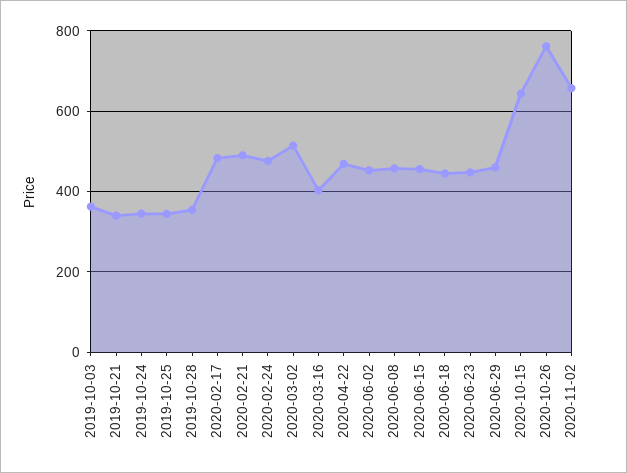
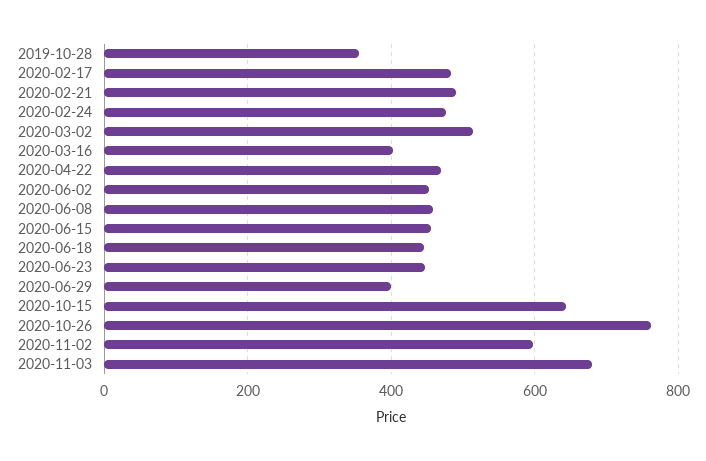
2019-10-03: 360 -> none
2019-10-21: 340 -> none
2019-10-24: 340 -> none
2019-10-25: 340 -> none
2020-06-29: 460 -> 400
2020-11-02: 660 -> 600
2020-11-03: none -> 680

